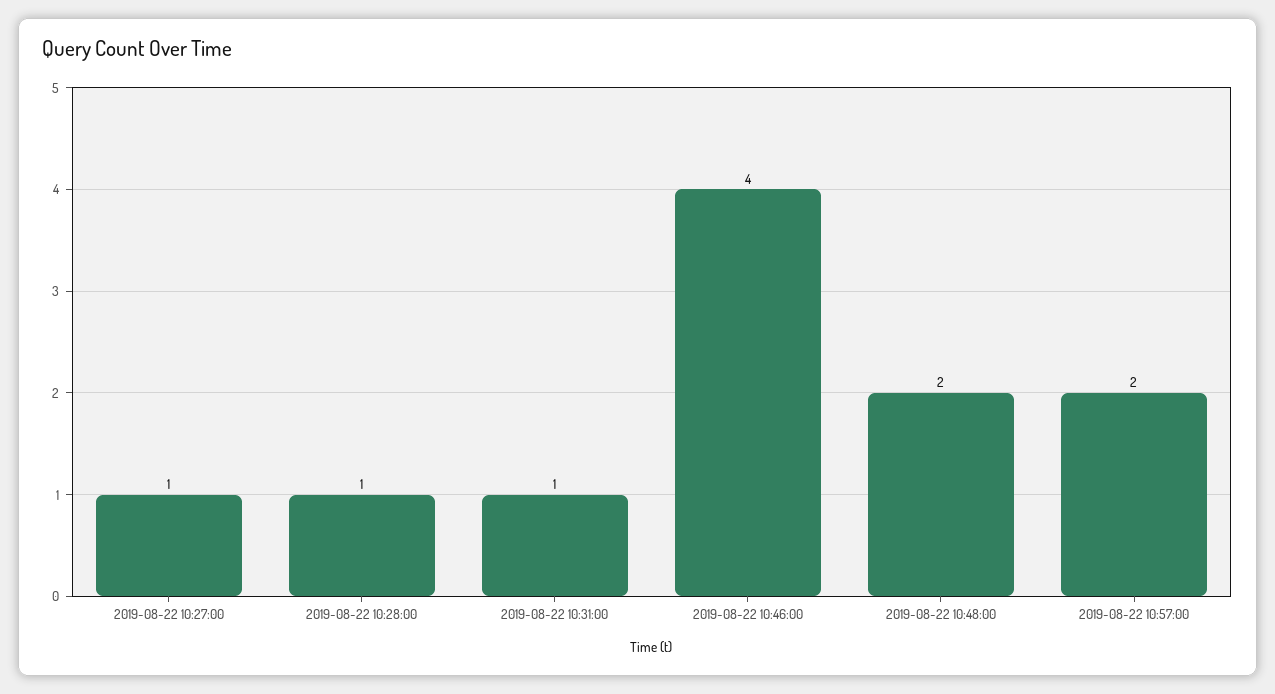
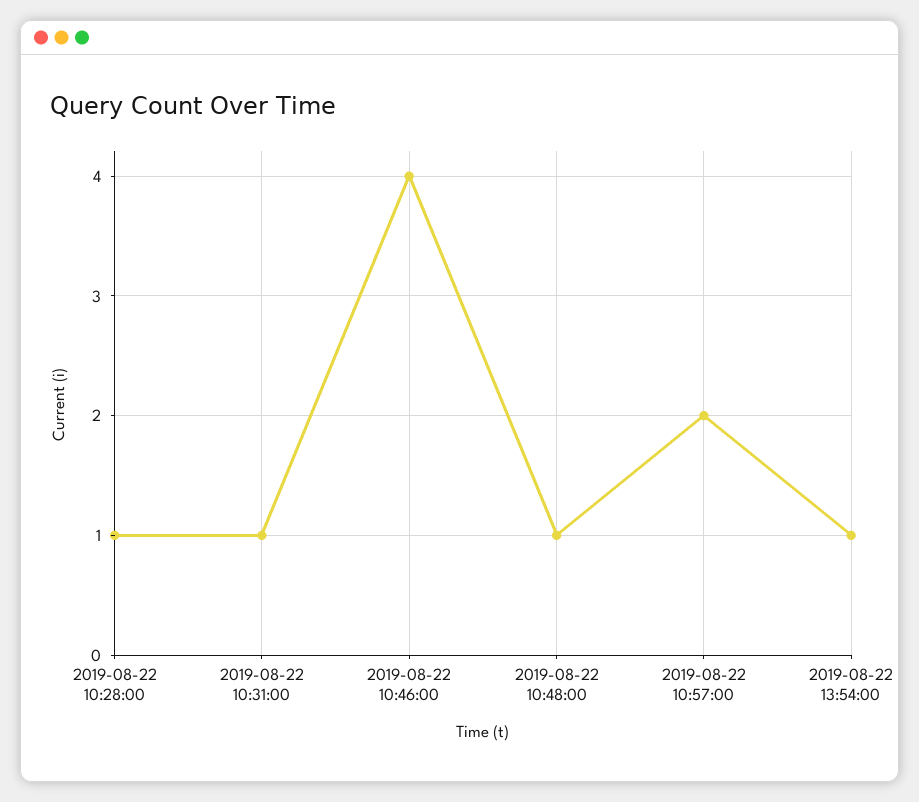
2019-08-22 10:27:00: 1 -> none
2019-08-22 10:48:00: 2 -> 1
2019-08-22 13:54:00: none -> 1

